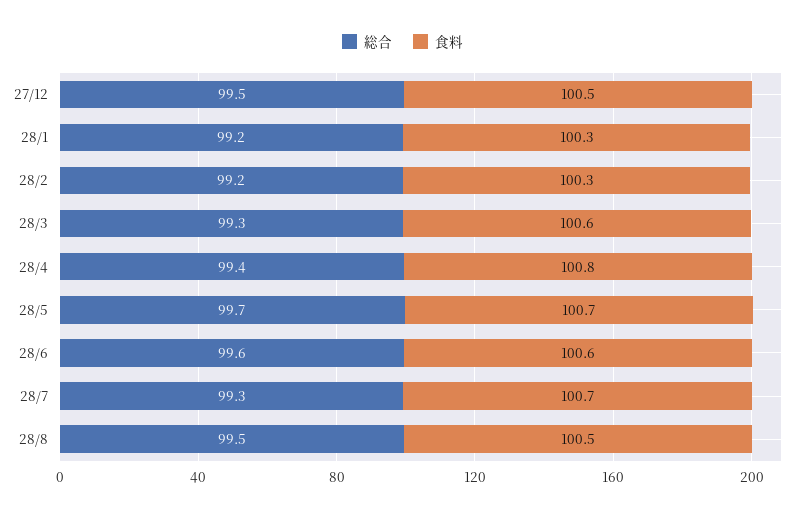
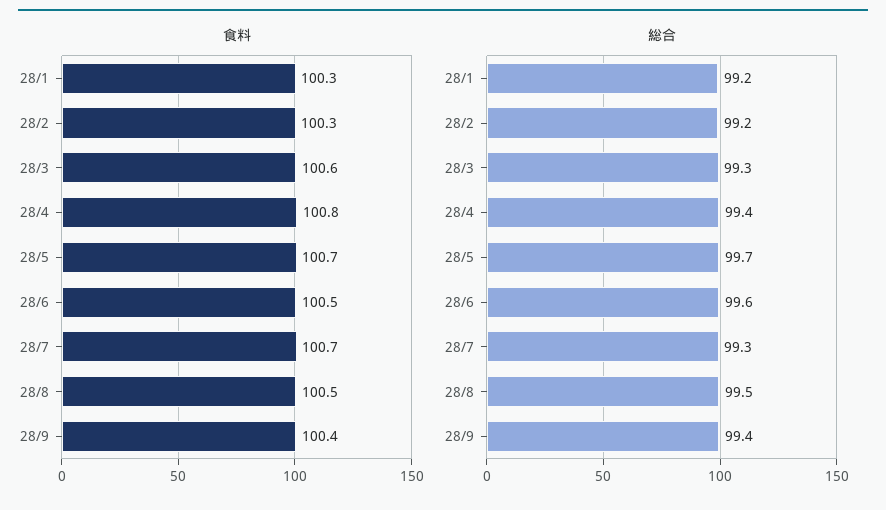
総合, 27/12: 99.5 -> none
食料, 27/12: 100.5 -> none
食料, 28/6: 100.6 -> 100.5
食料, 28/9: none -> 100.4
総合, 28/9: none -> 99.4

